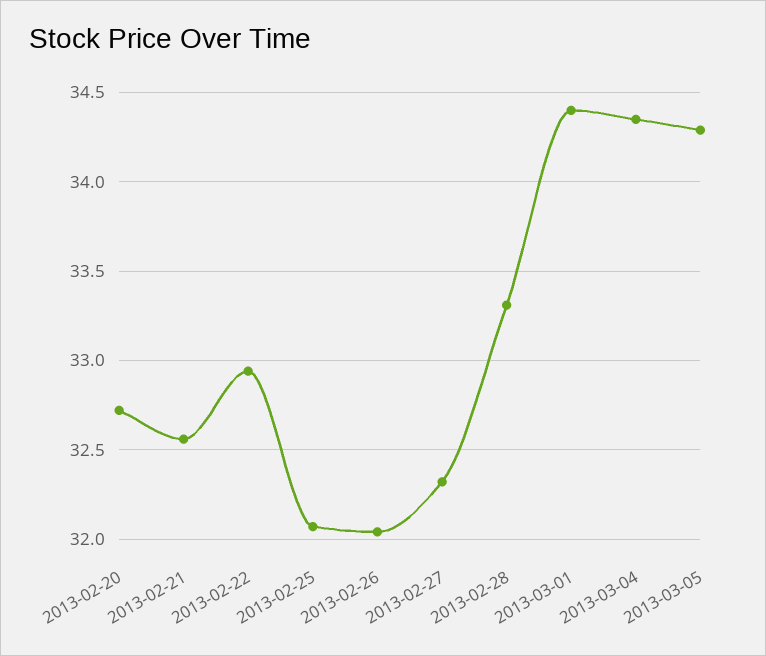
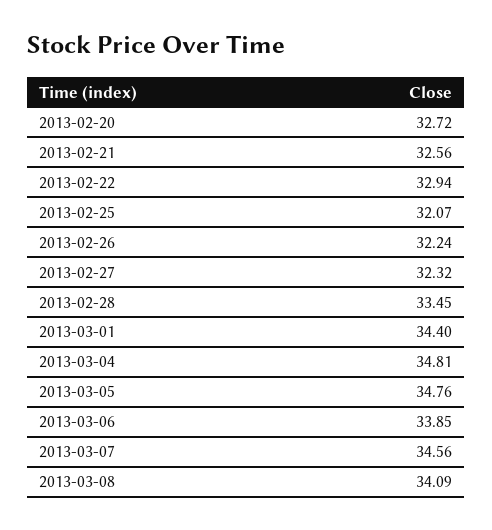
2013-02-26: 32.05 -> 32.24
2013-02-28: 33.3 -> 33.45
2013-03-04: 34.35 -> 34.81
2013-03-05: 34.3 -> 34.76
2013-03-06: none -> 33.85
2013-03-07: none -> 34.56
2013-03-08: none -> 34.09

